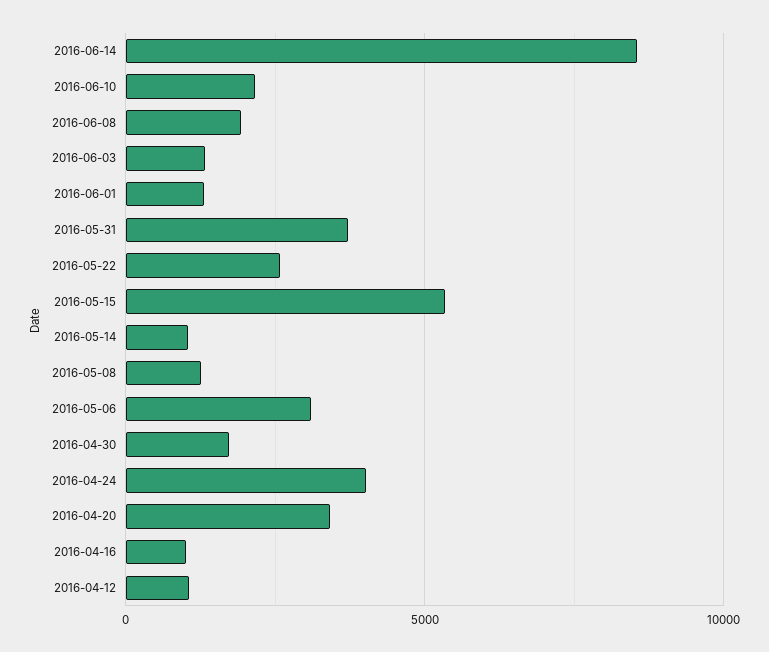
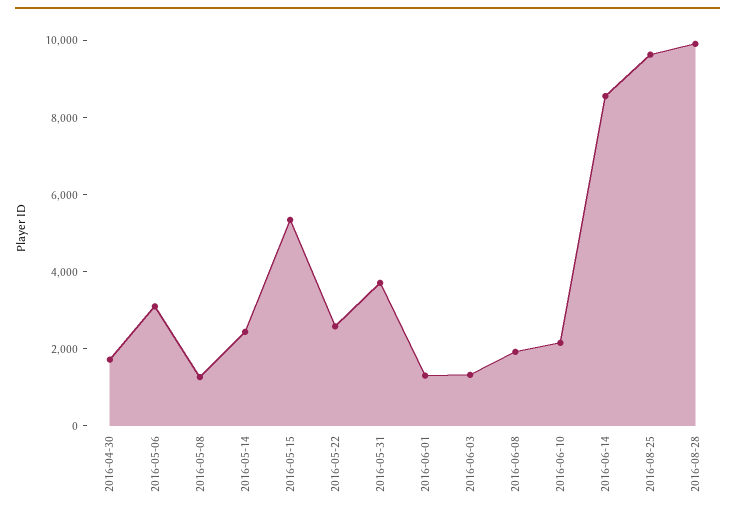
2016-05-14: 1000 -> 2500
2016-04-24: 4000 -> none
2016-04-20: 3500 -> none
2016-04-16: 1000 -> none
2016-04-12: 1000 -> none
2016-08-25: none -> 9500
2016-08-28: none -> 10000

